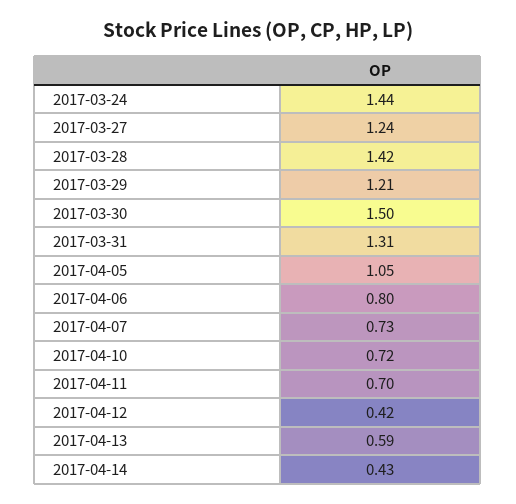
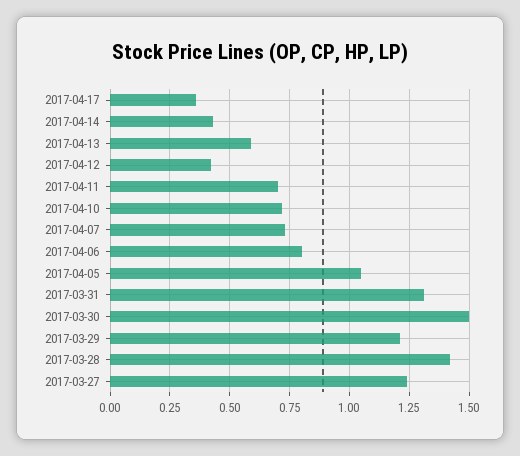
2017-03-24: 1.44 -> none
2017-04-17: none -> 0.35

